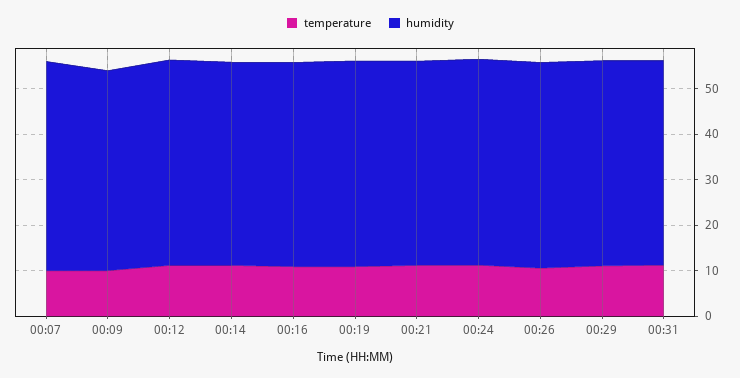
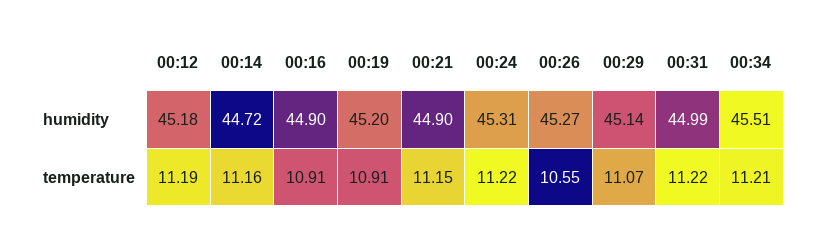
temperature, 00:07: 10 -> none
humidity, 00:07: 46 -> none
temperature, 00:09: 10 -> none
humidity, 00:09: 44 -> none
humidity, 00:34: none -> 45.51
temperature, 00:34: none -> 11.21

